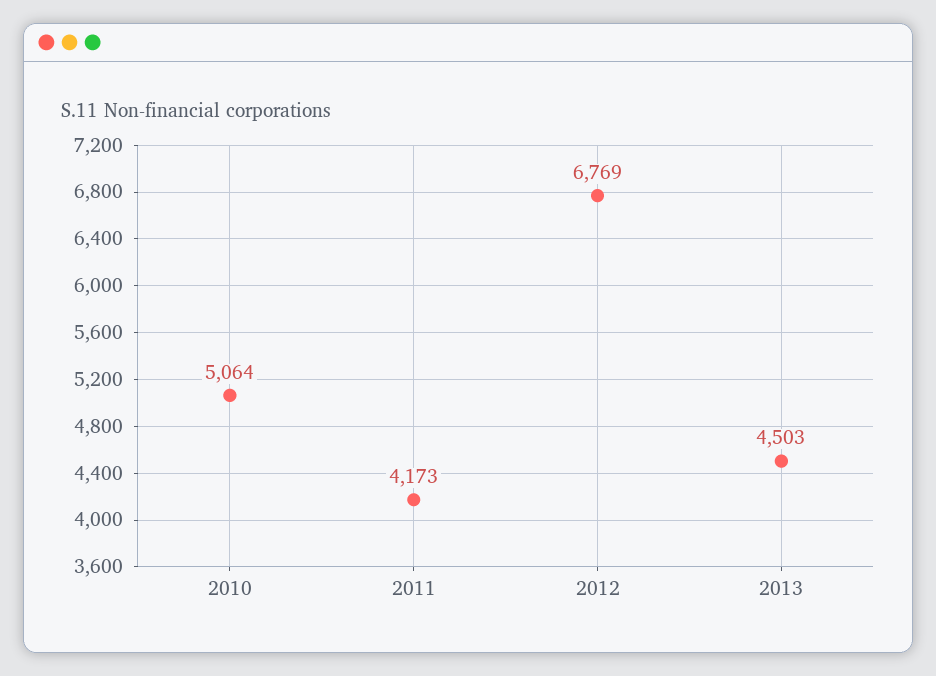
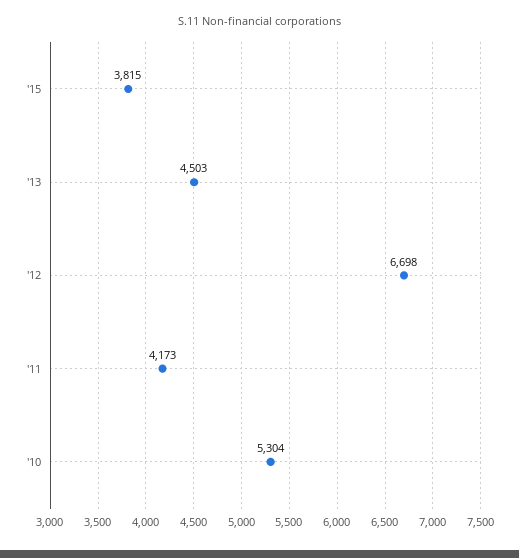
2010: 5064 -> 5304
2012: 6769 -> 6698
'15: none -> 3815

